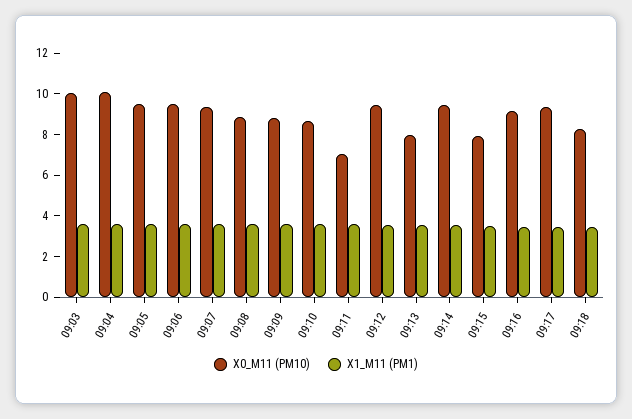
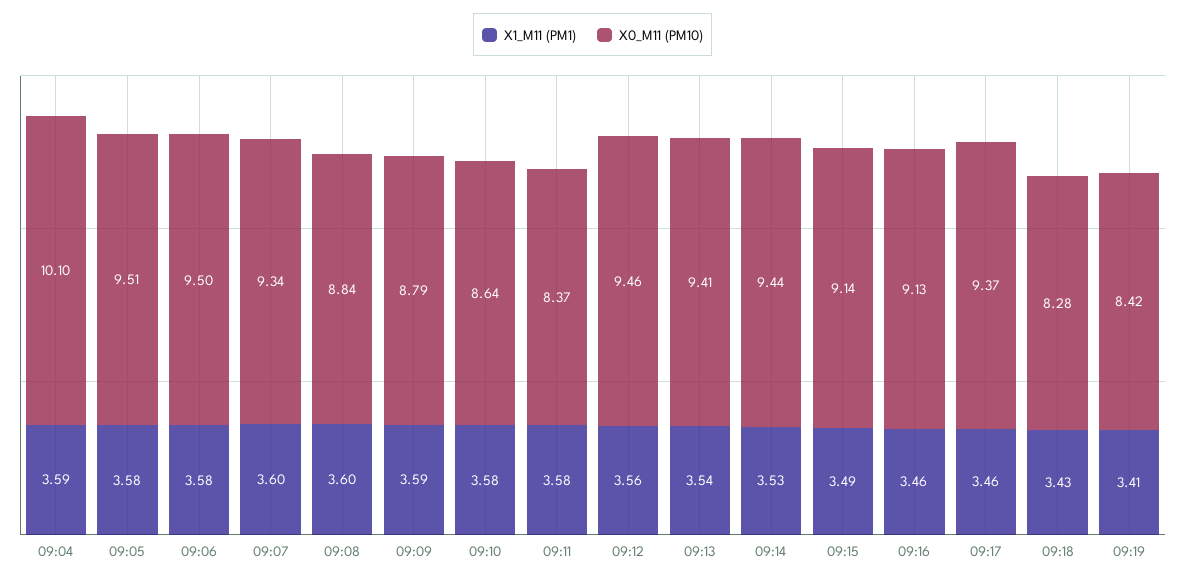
X0_M11 (PM10), 09:03: 10 -> none
X1_M11 (PM1), 09:03: 3.5 -> none
X0_M11 (PM10), 09:11: 7 -> 8.37
X0_M11 (PM10), 09:13: 8 -> 9.41
X0_M11 (PM10), 09:15: 8 -> 9.14
X1_M11 (PM1), 09:19: none -> 3.41
X0_M11 (PM10), 09:19: none -> 8.42

